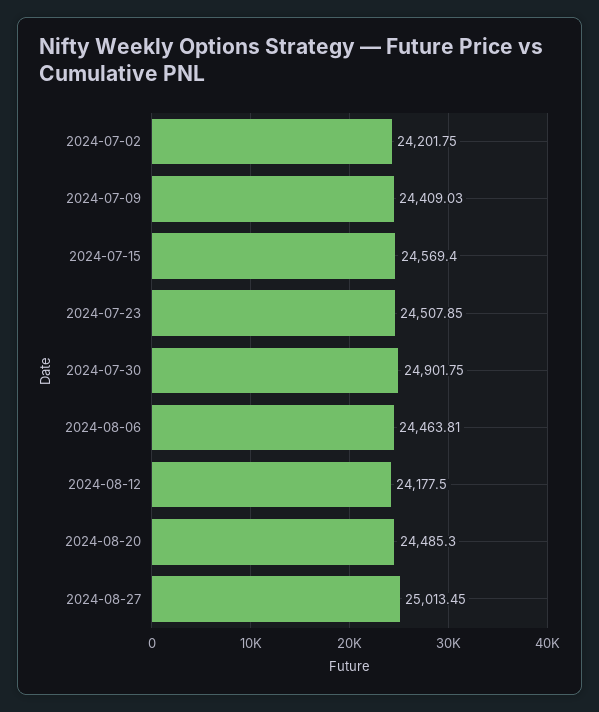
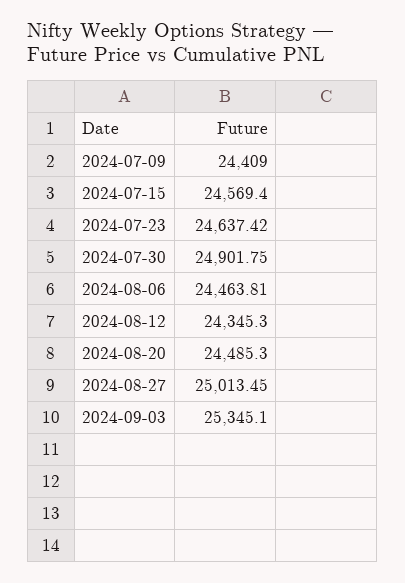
2024-07-02: 24201.75 -> none
2024-07-09: 24409.03 -> 24409
2024-07-23: 24507.85 -> 24637.42
2024-08-12: 24177.5 -> 24345.3
2024-09-03: none -> 25345.1

